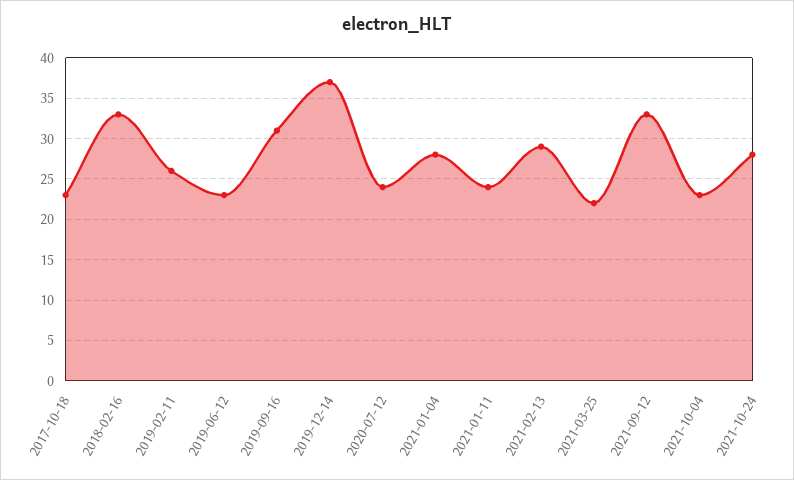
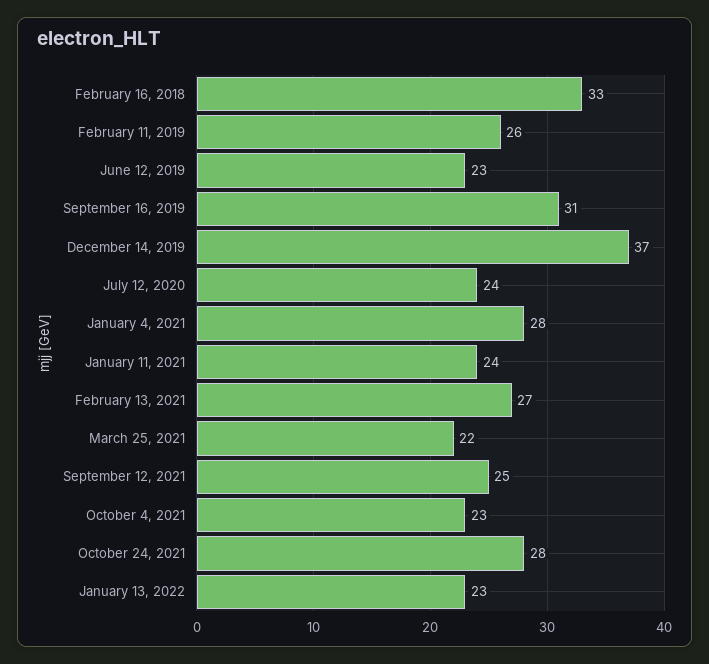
2017-10-18: 23 -> none
2021-02-13: 29 -> 27
2021-09-12: 33 -> 25
January 13, 2022: none -> 23

